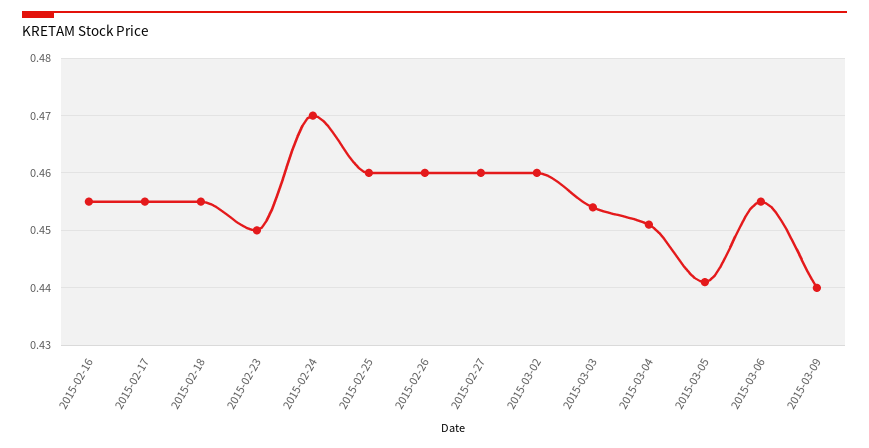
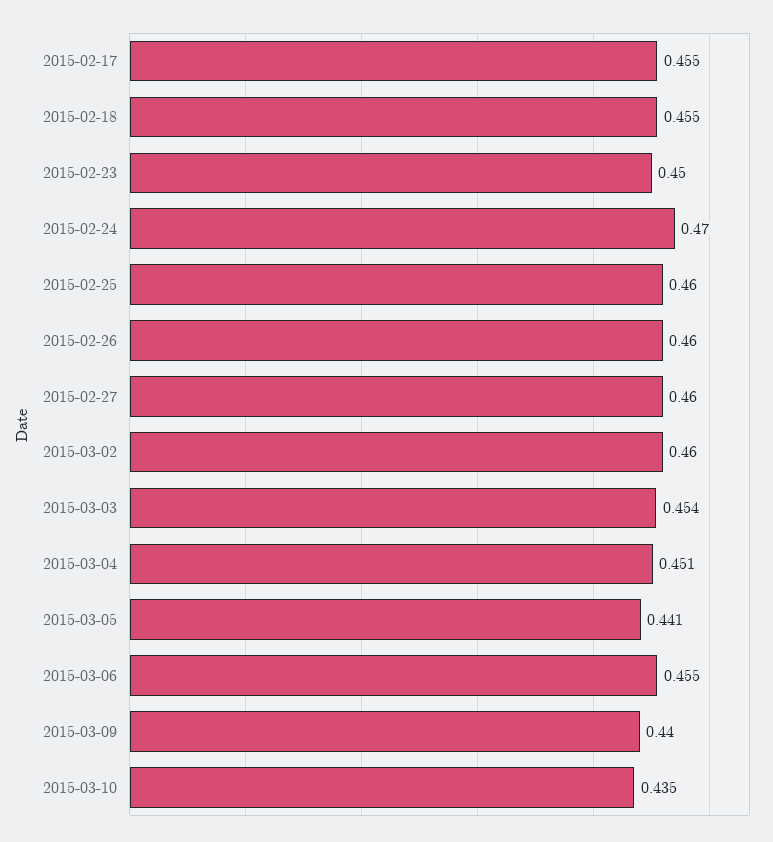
2015-02-16: 0.455 -> none
2015-03-10: none -> 0.435

